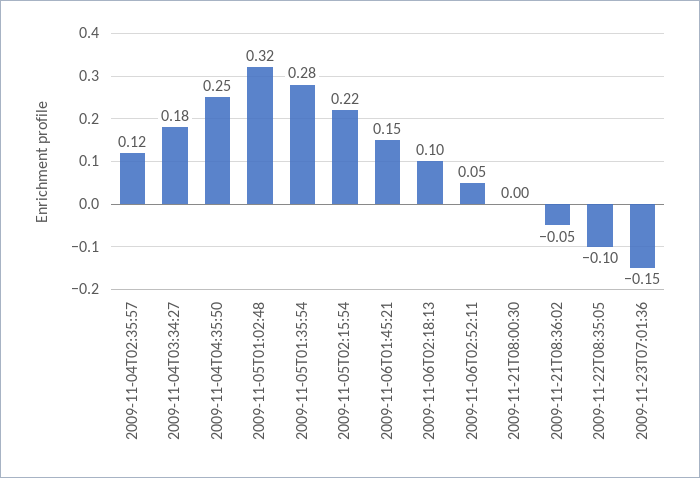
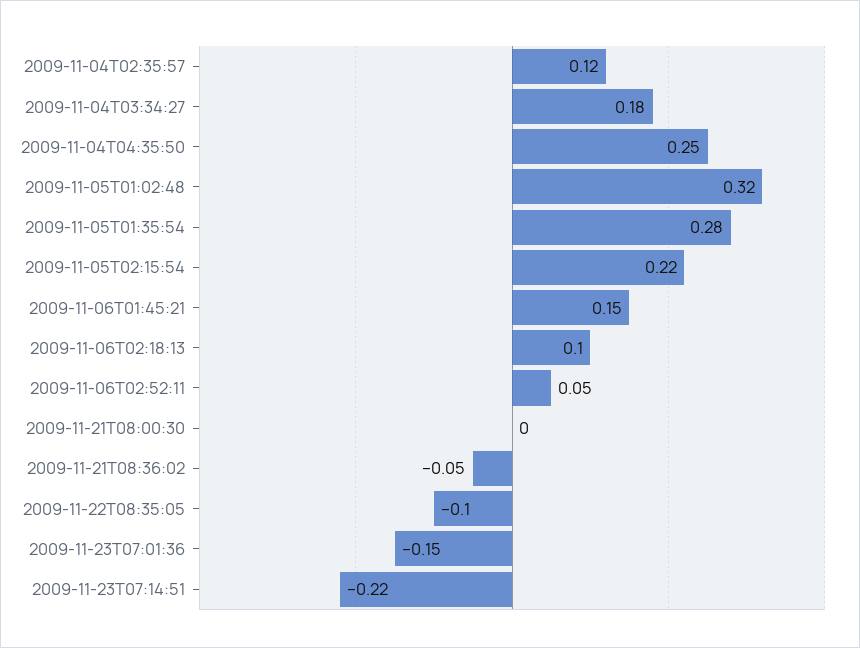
2009-11-23T07:14:51: none -> -0.22

